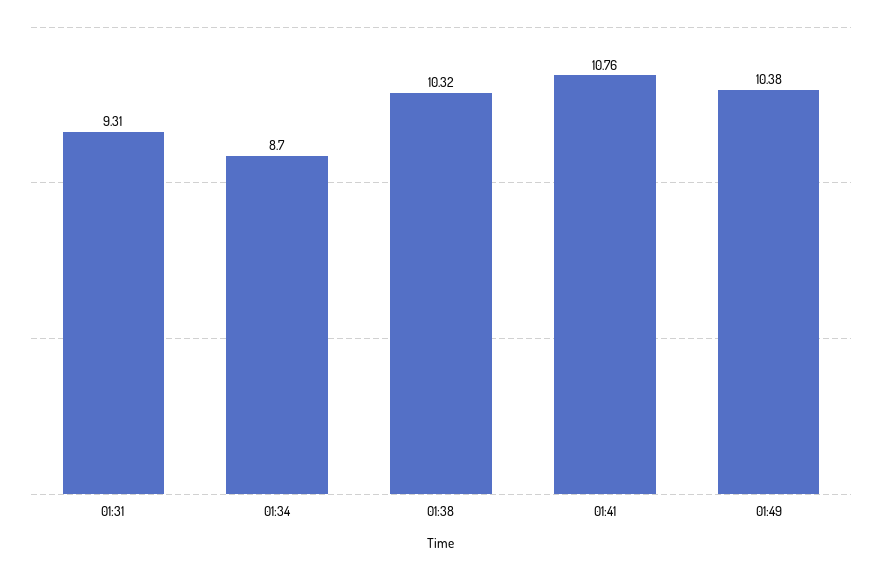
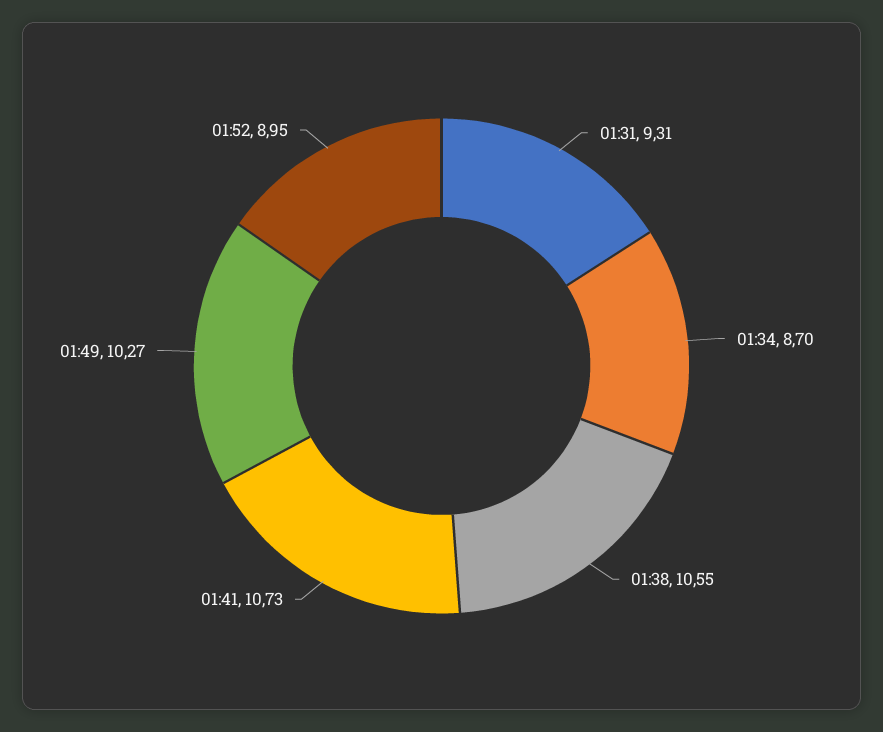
01:38: 10.32 -> 10.55
01:41: 10.76 -> 10.73
01:49: 10.38 -> 10.27
01:52: none -> 8.95

